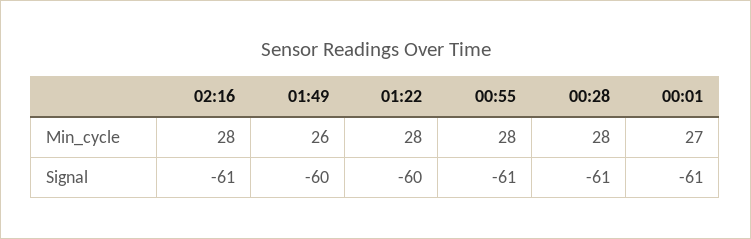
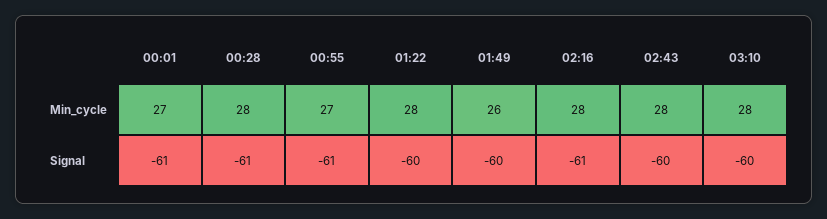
00:55, Min_cycle: 28 -> 27
02:43, Min_cycle: none -> 28
03:10, Min_cycle: none -> 28
02:43, Signal: none -> -60
03:10, Signal: none -> -60

